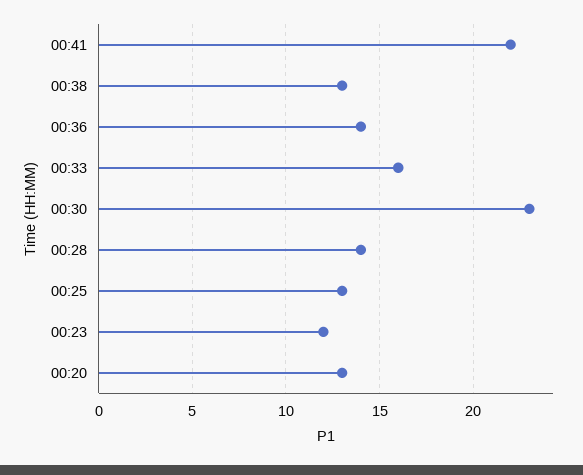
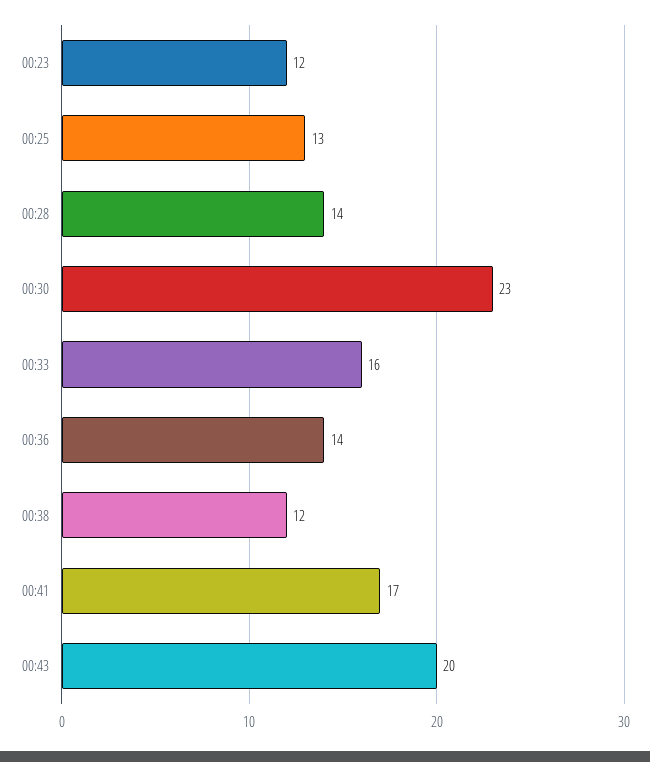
00:41: 22 -> 17
00:38: 13 -> 12
00:20: 13 -> none
00:43: none -> 20

